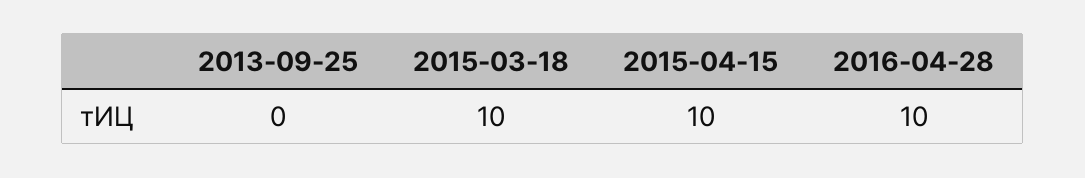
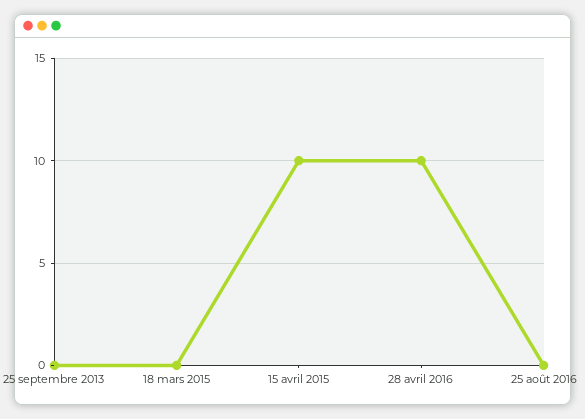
2015-03-18: 10 -> 0
25 août 2016: none -> 0

